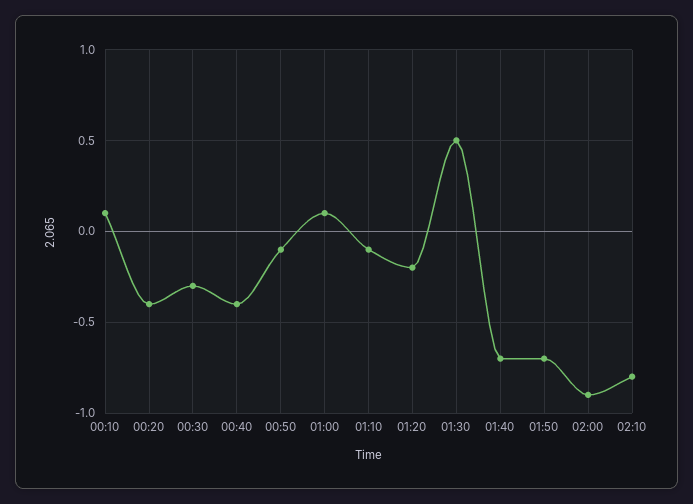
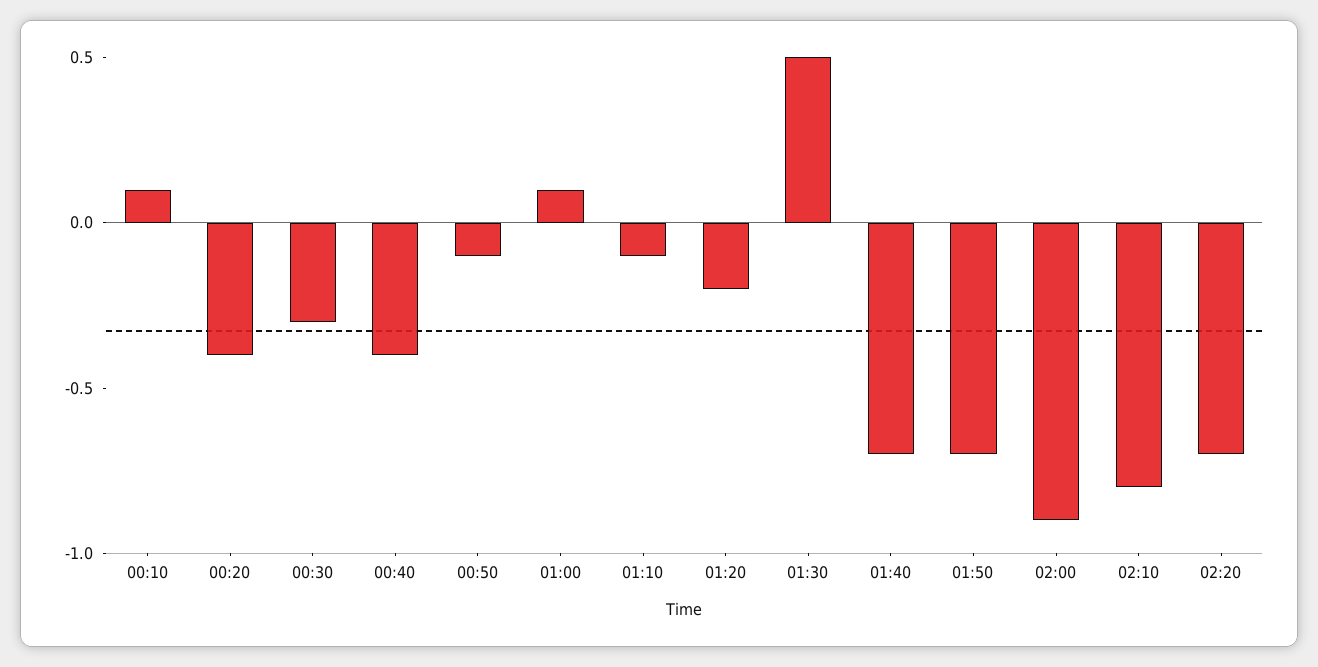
02:20: none -> -0.7

